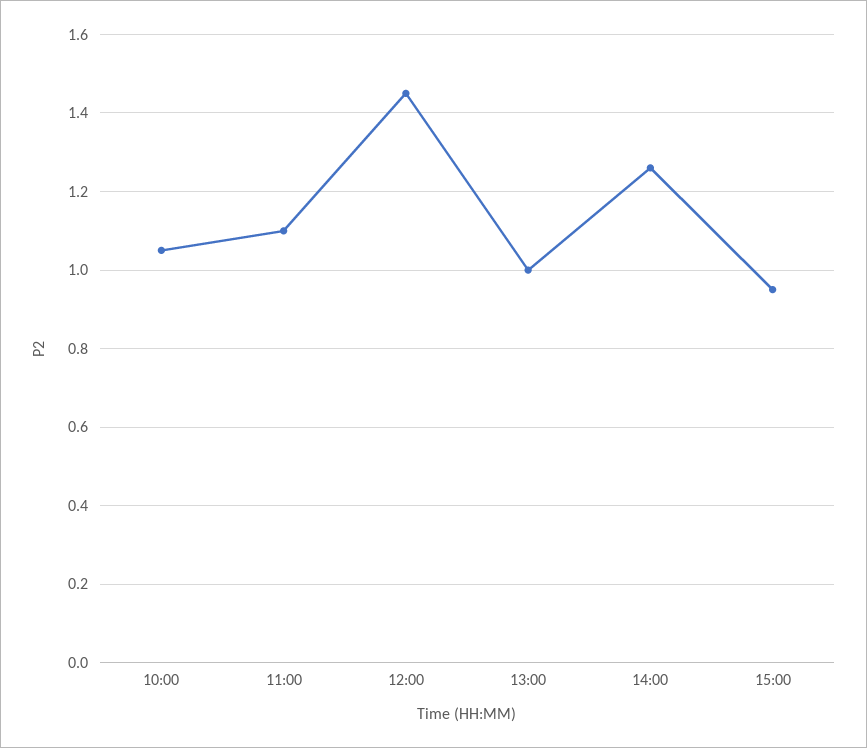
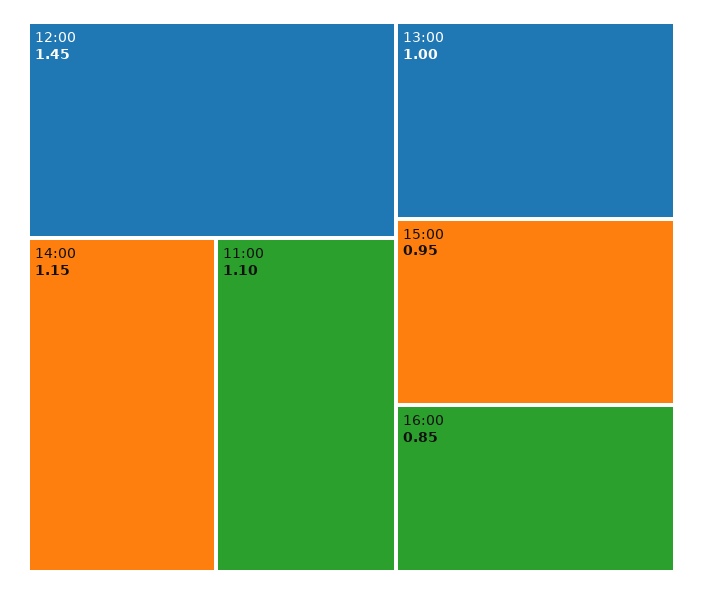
10:00: 1.05 -> none
14:00: 1.25 -> 1.15
16:00: none -> 0.85

